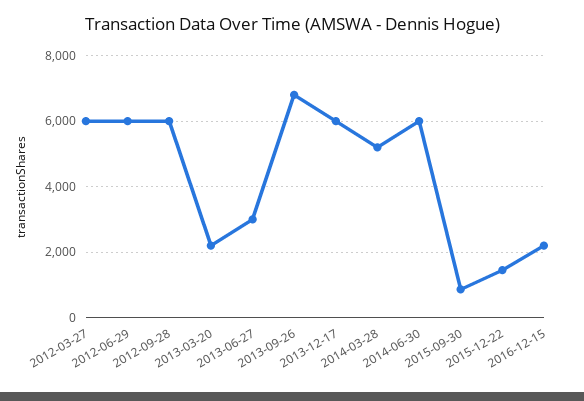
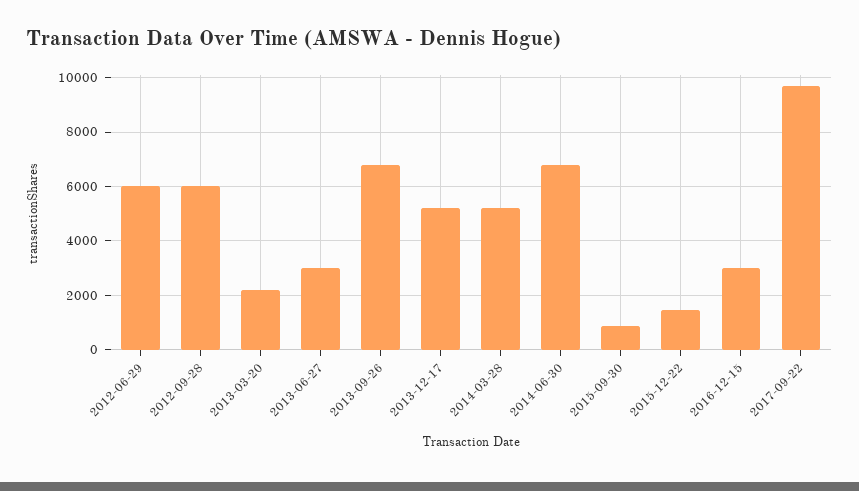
2012-03-27: 6000 -> none
2013-12-17: 6000 -> 5250
2014-06-30: 6000 -> 6750
2016-12-15: 2200 -> 3000
2017-09-22: none -> 9750

